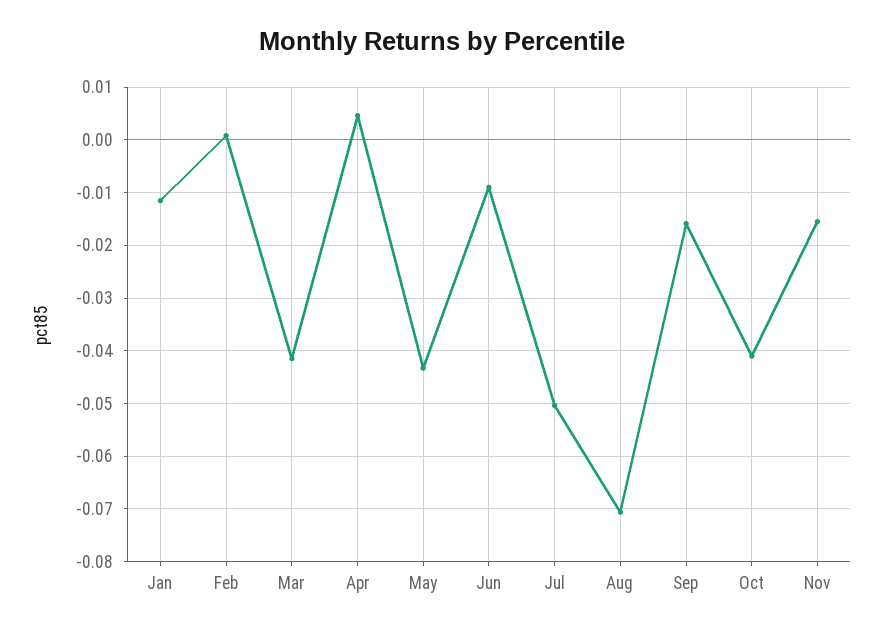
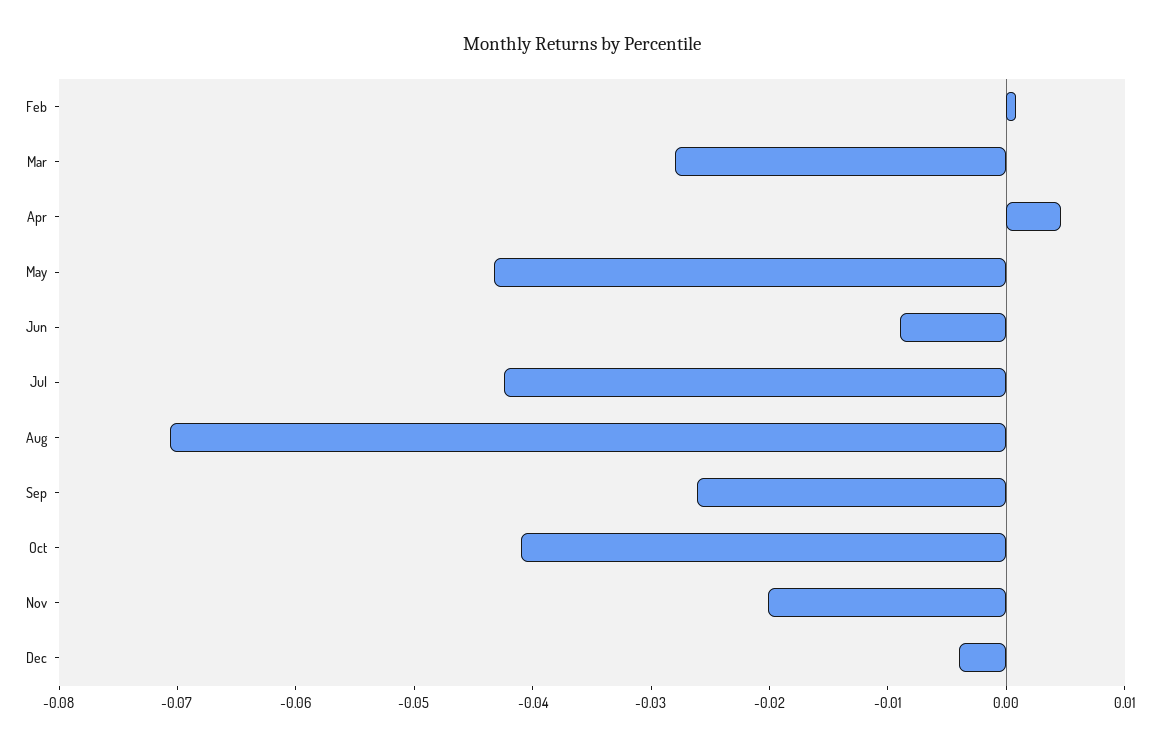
Jan: -0.012 -> none
Mar: -0.042 -> -0.028
Jul: -0.05 -> -0.042
Sep: -0.016 -> -0.026
Nov: -0.016 -> -0.02
Dec: none -> -0.004

